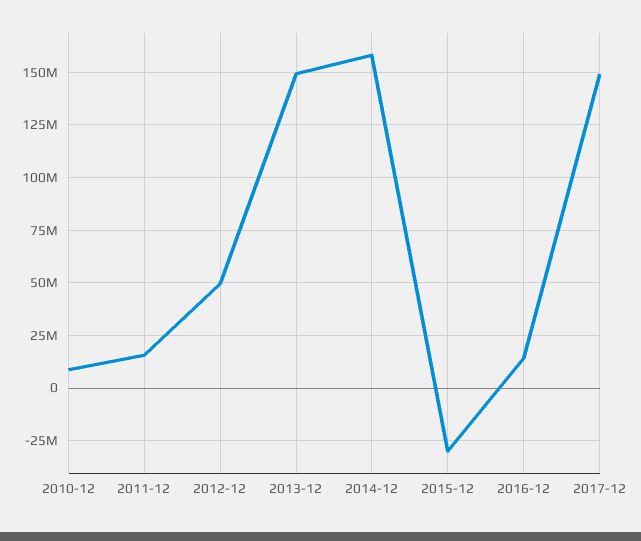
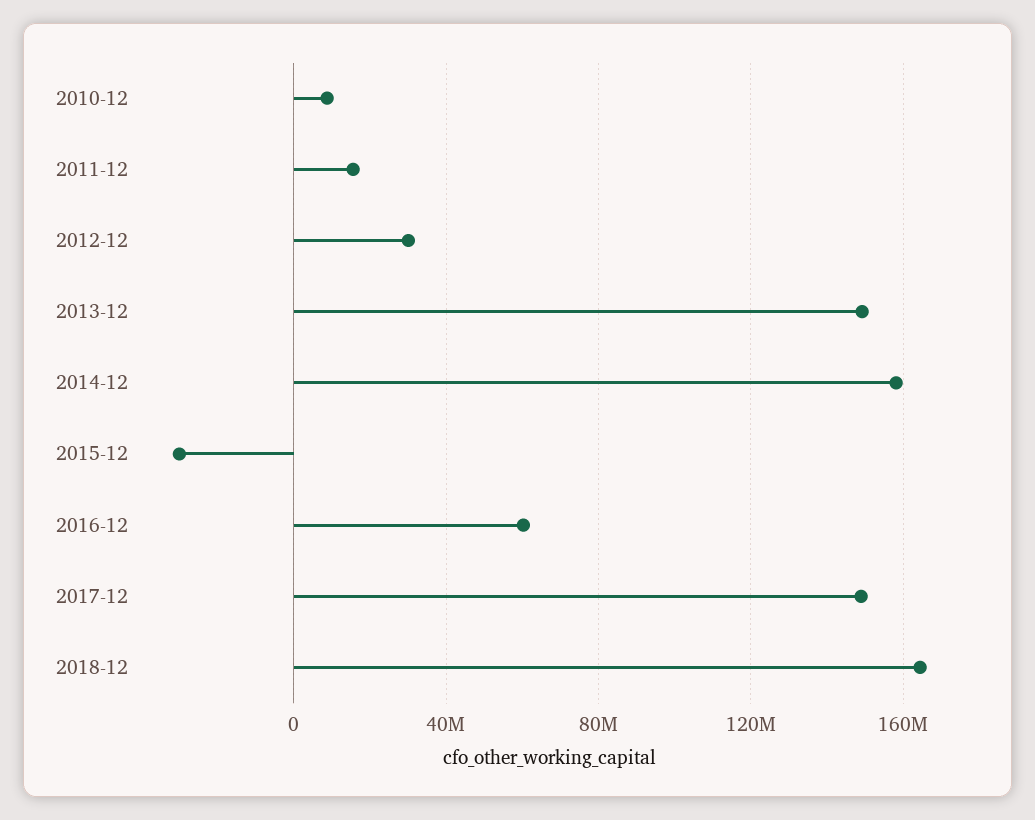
2012-12: 50000000 -> 30000000
2016-12: 15000000 -> 60000000
2018-12: none -> 165000000

